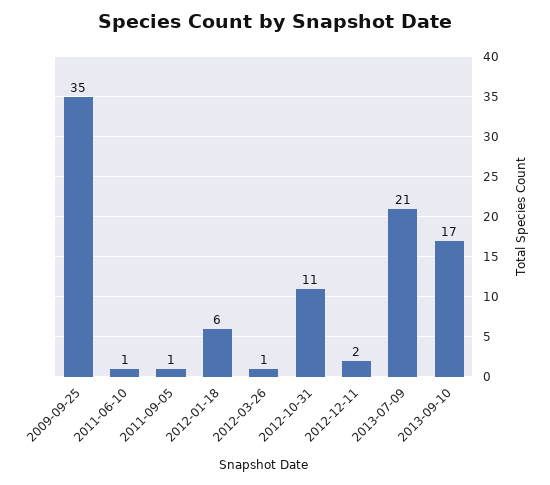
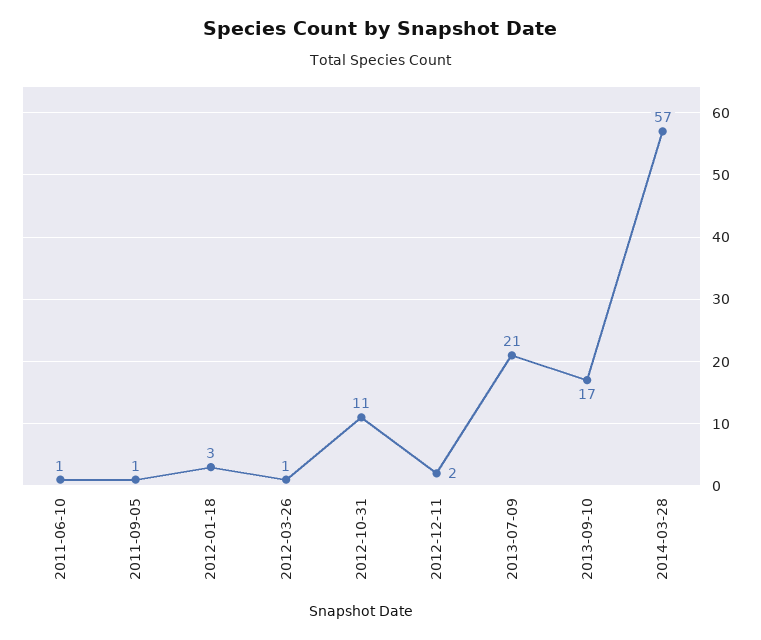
2009-09-25: 35 -> none
2012-01-18: 6 -> 3
2014-03-28: none -> 57

